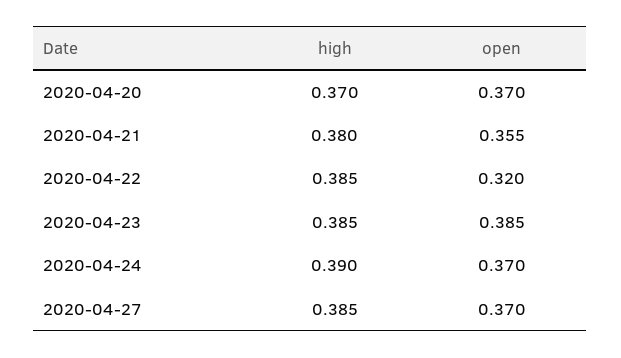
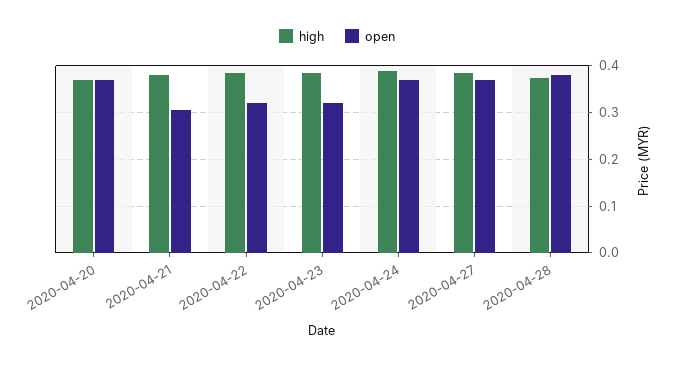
open, 2020-04-21: 0.355 -> 0.3
open, 2020-04-23: 0.385 -> 0.32
high, 2020-04-28: none -> 0.38
open, 2020-04-28: none -> 0.38

